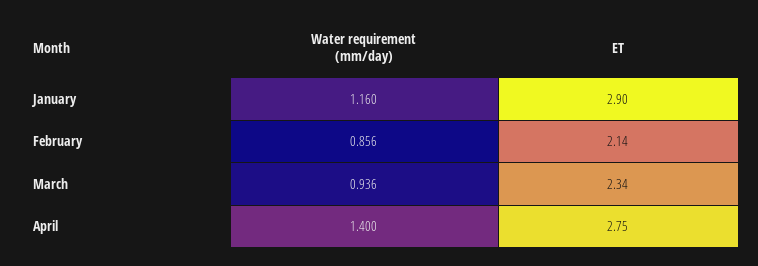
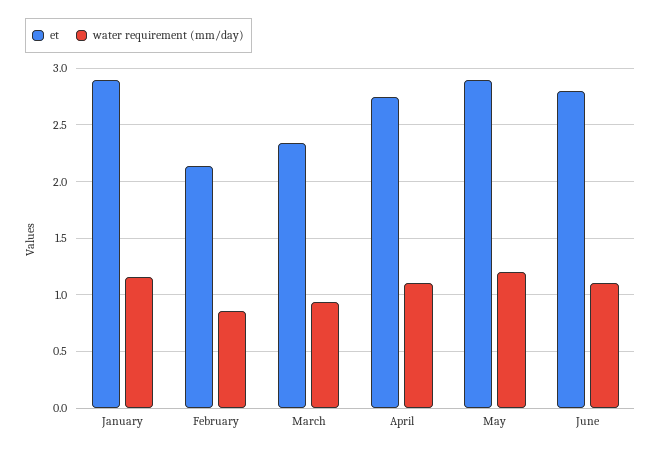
Water requirement (mm/day), April: 1.4 -> 1.1
ET, May: none -> 2.9
Water requirement (mm/day), May: none -> 1.2
ET, June: none -> 2.8
Water requirement (mm/day), June: none -> 1.1

